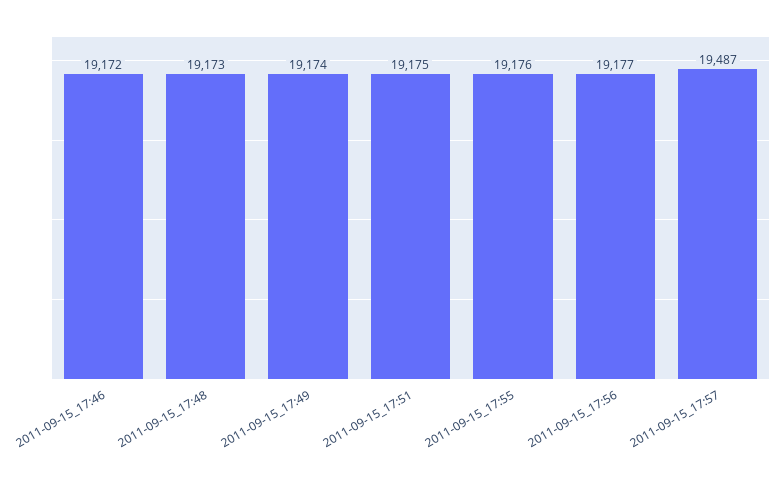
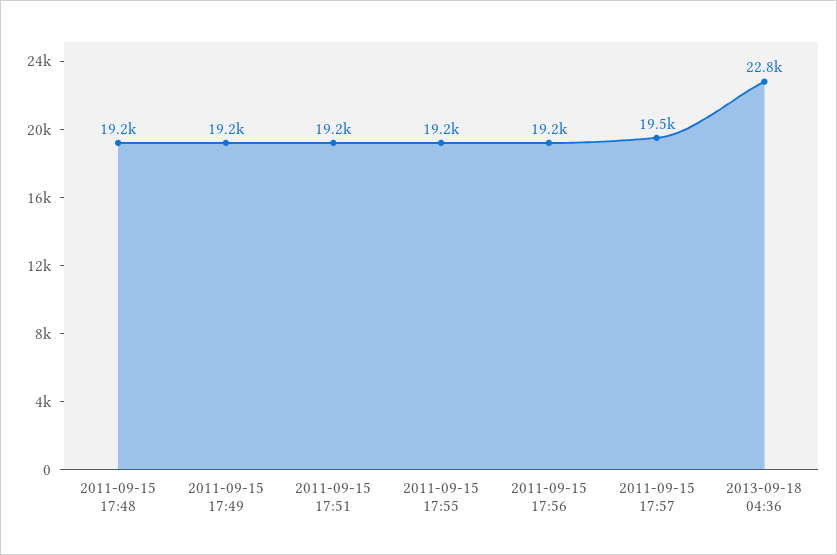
2011-09-15_17:46: 19172 -> none
2013-09-18 04:36: none -> 22800

